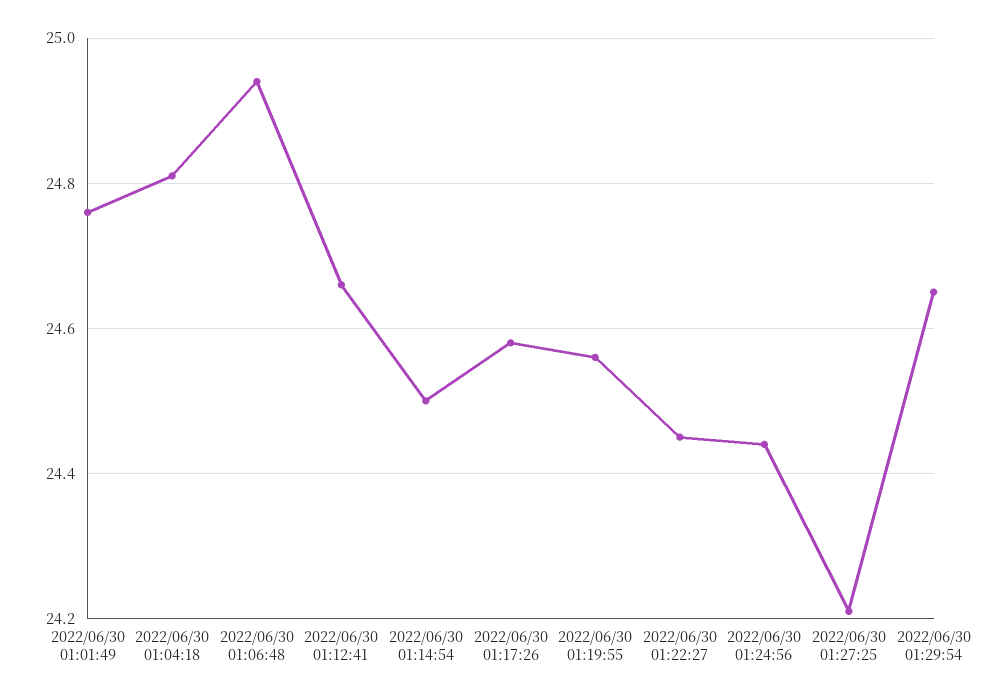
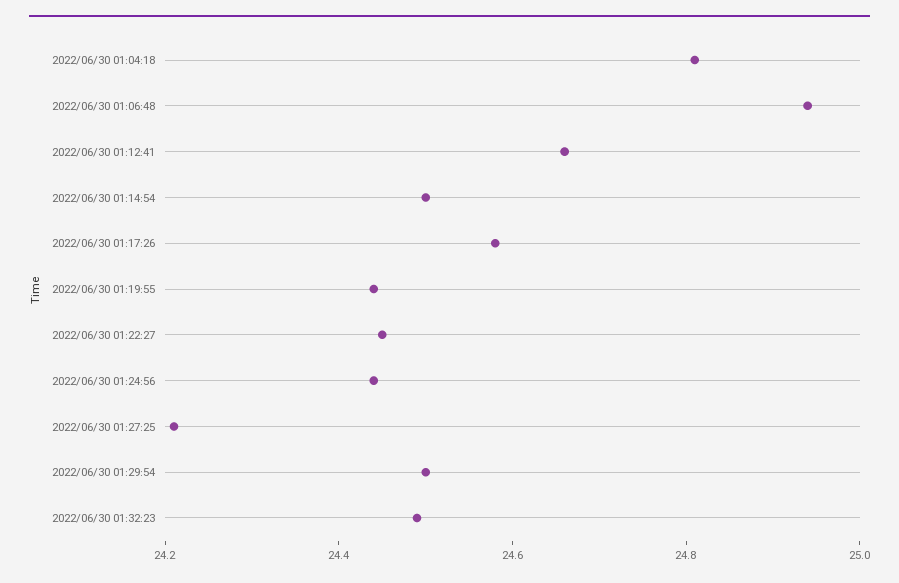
2022/06/30 01:01:49: 24.75 -> none
2022/06/30 01:19:55: 24.55 -> 24.45
2022/06/30 01:29:54: 24.65 -> 24.5
2022/06/30 01:32:23: none -> 24.5

